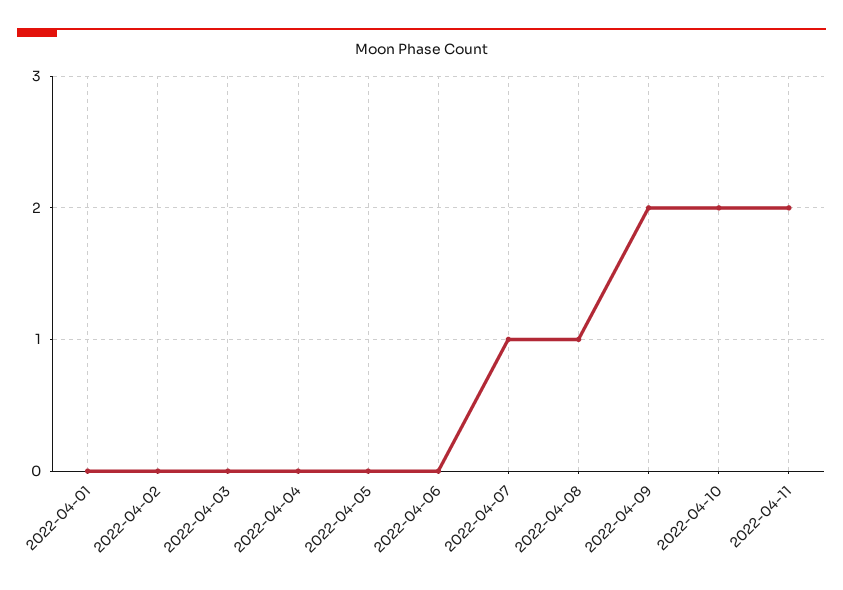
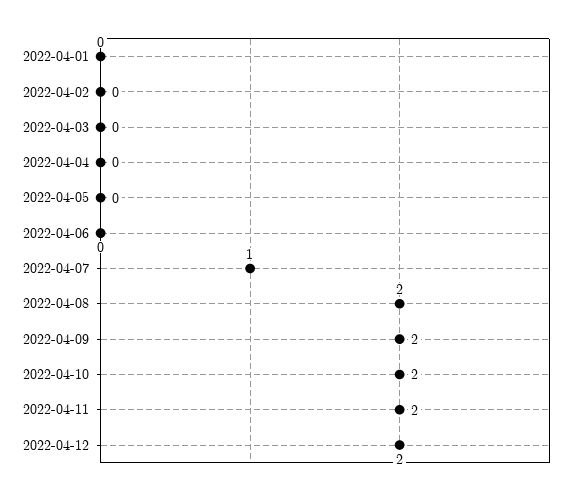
2022-04-08: 1 -> 2
2022-04-12: none -> 2

